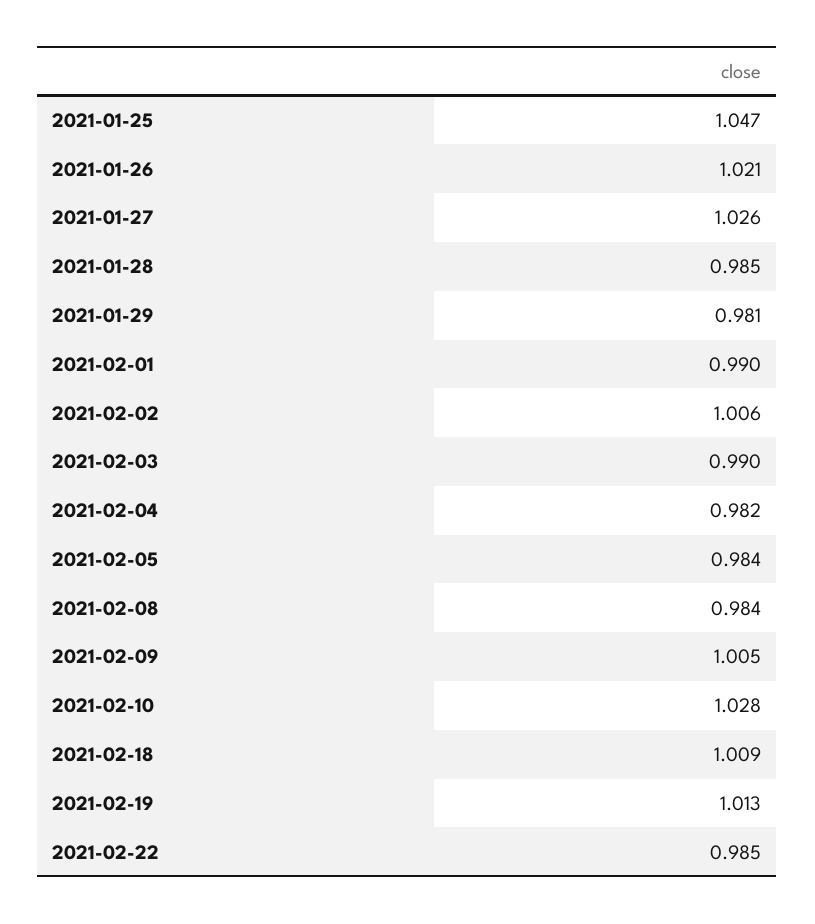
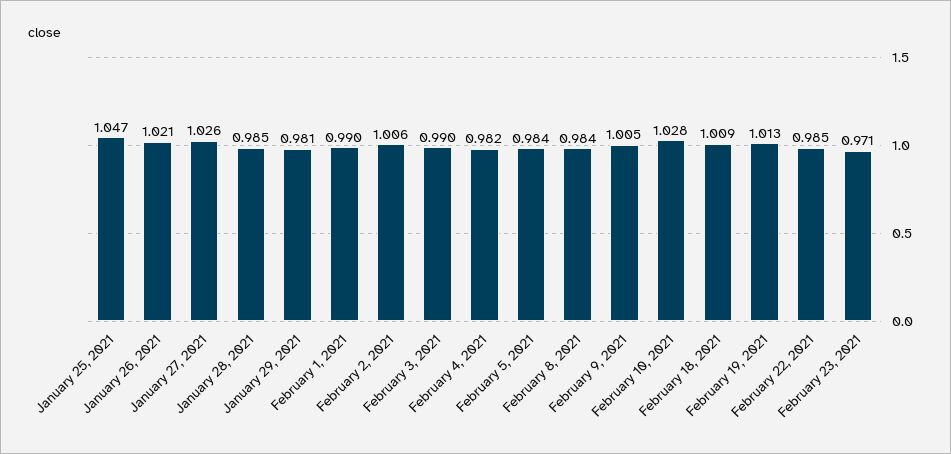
February 23, 2021: none -> 0.971

